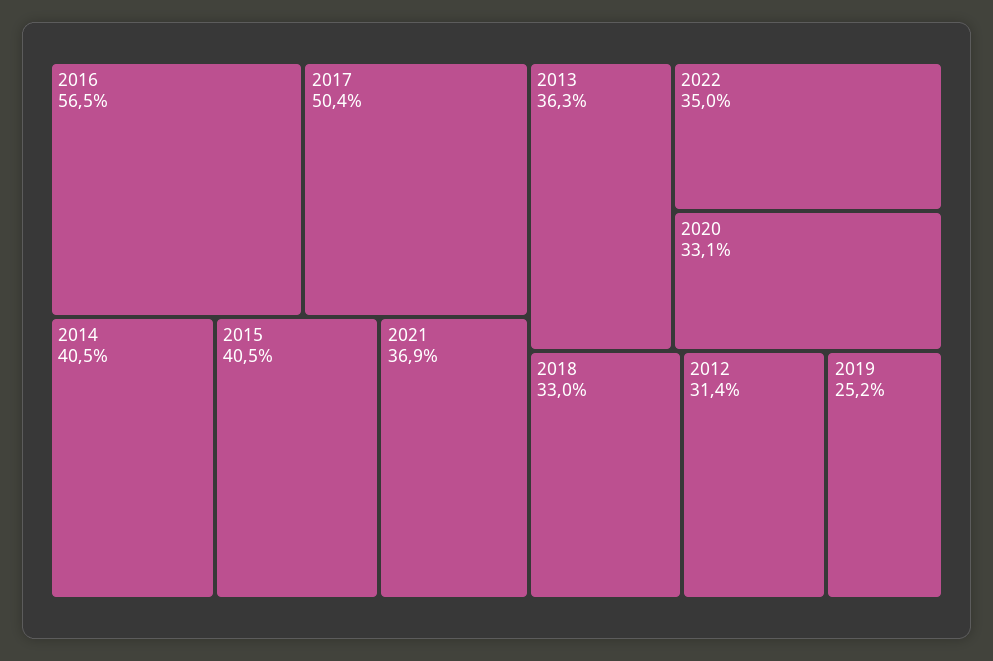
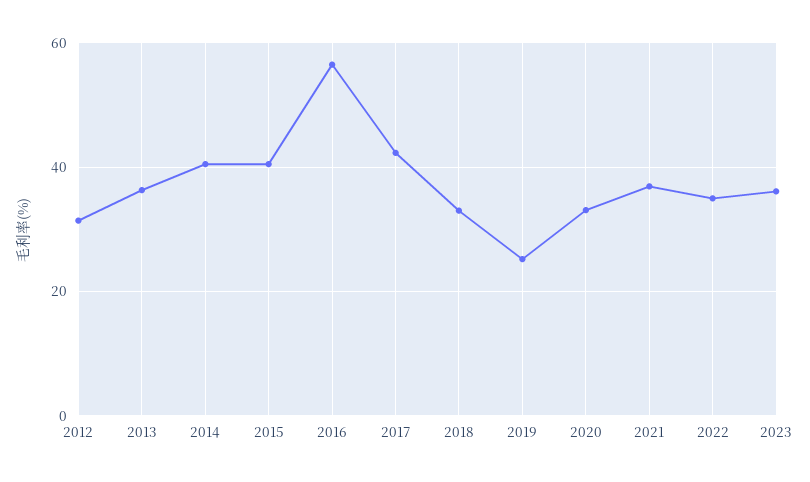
2017: 50.4 -> 42
2023: none -> 36

